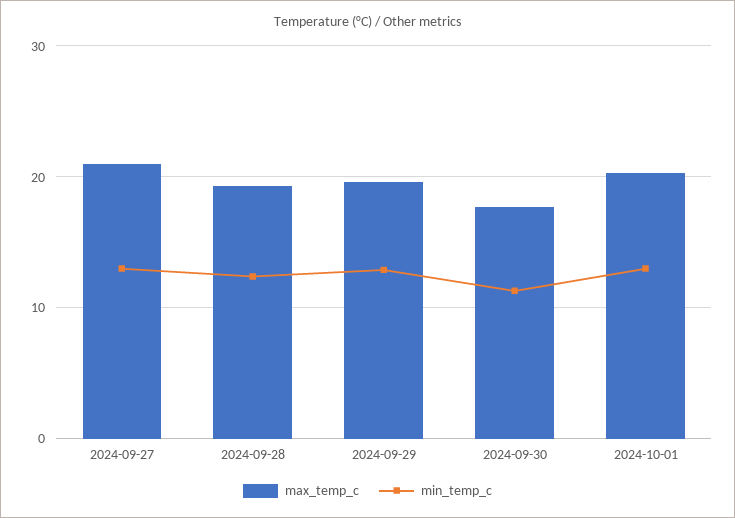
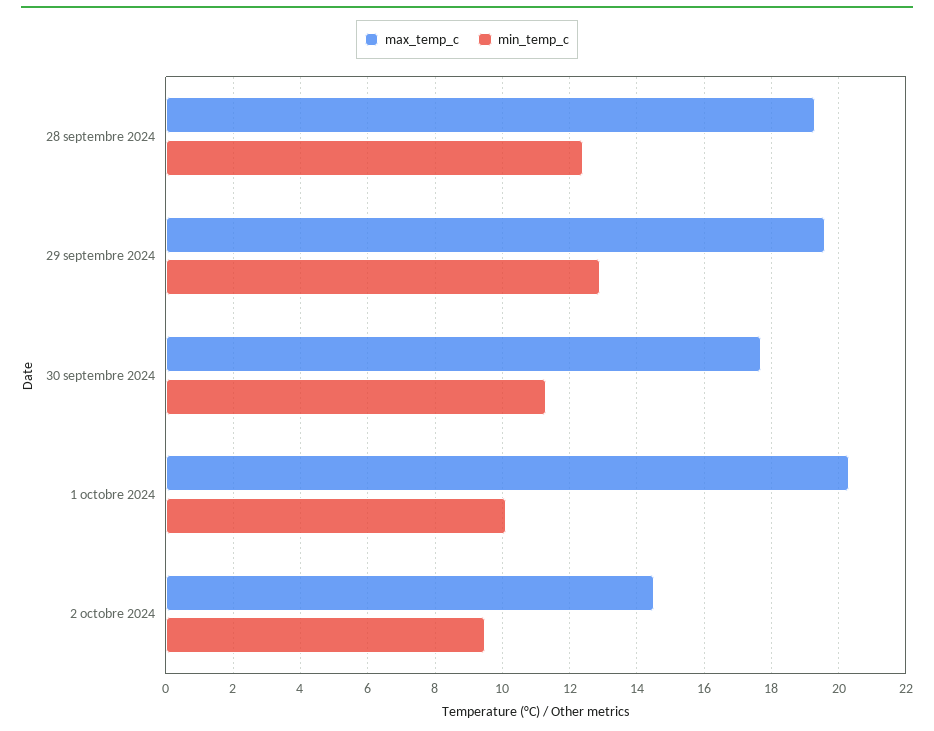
max_temp_c, 2024-09-27: 21 -> none
min_temp_c, 2024-09-27: 13 -> none
min_temp_c, 2024-10-01: 13 -> 10
max_temp_c, 2 octobre 2024: none -> 14.5
min_temp_c, 2 octobre 2024: none -> 9.5

